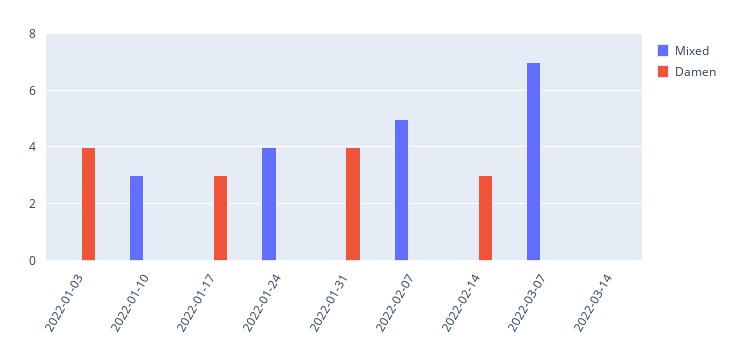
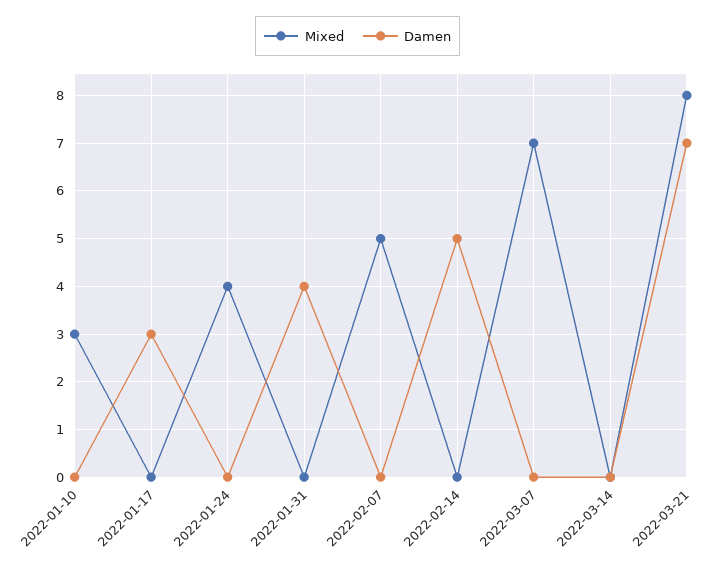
Mixed, 2022-01-03: 0 -> none
Damen, 2022-01-03: 4 -> none
Damen, 2022-02-14: 3 -> 5
Mixed, 2022-03-21: none -> 8
Damen, 2022-03-21: none -> 7

